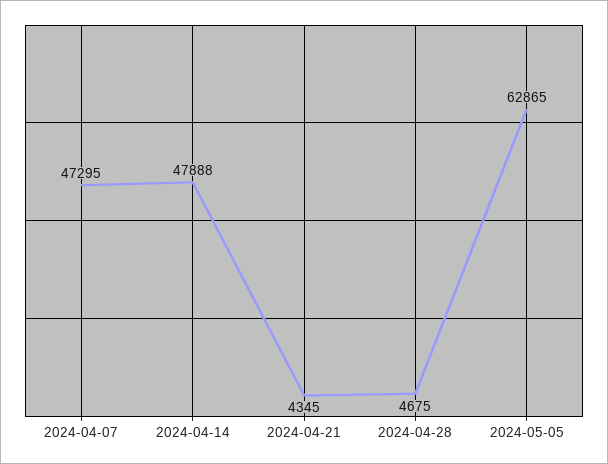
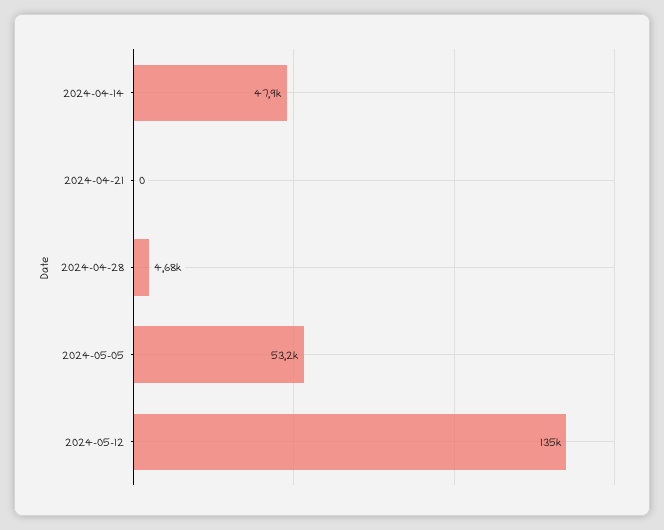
2024-04-07: 47295 -> none
2024-04-21: 4345 -> 0
2024-05-05: 62865 -> 53200
2024-05-12: none -> 135000

